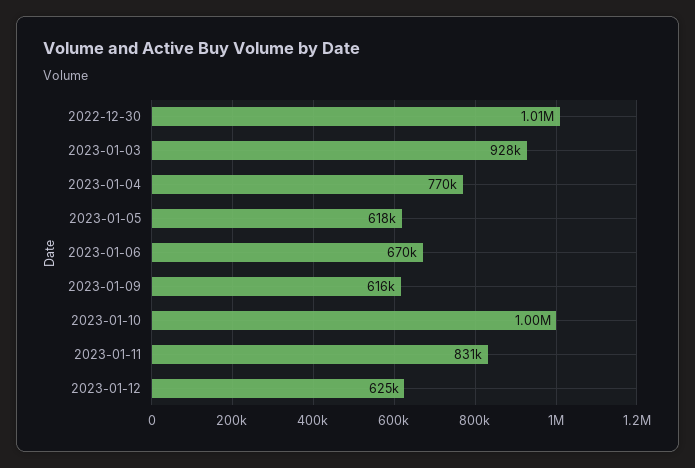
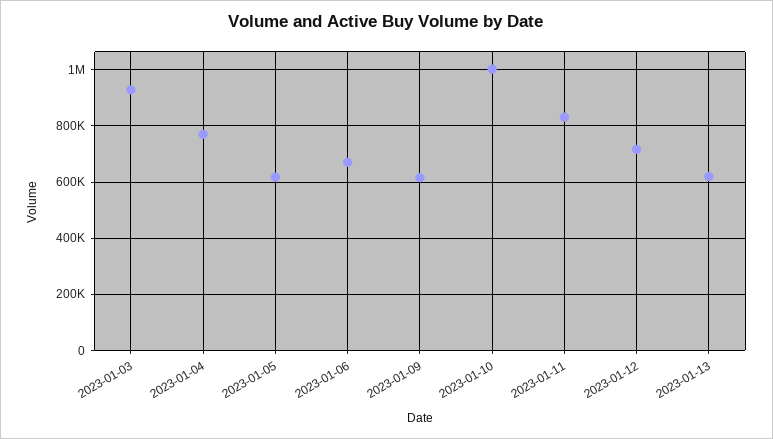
2022-12-30: 1010000 -> none
2023-01-12: 625000 -> 725000
2023-01-13: none -> 625000

